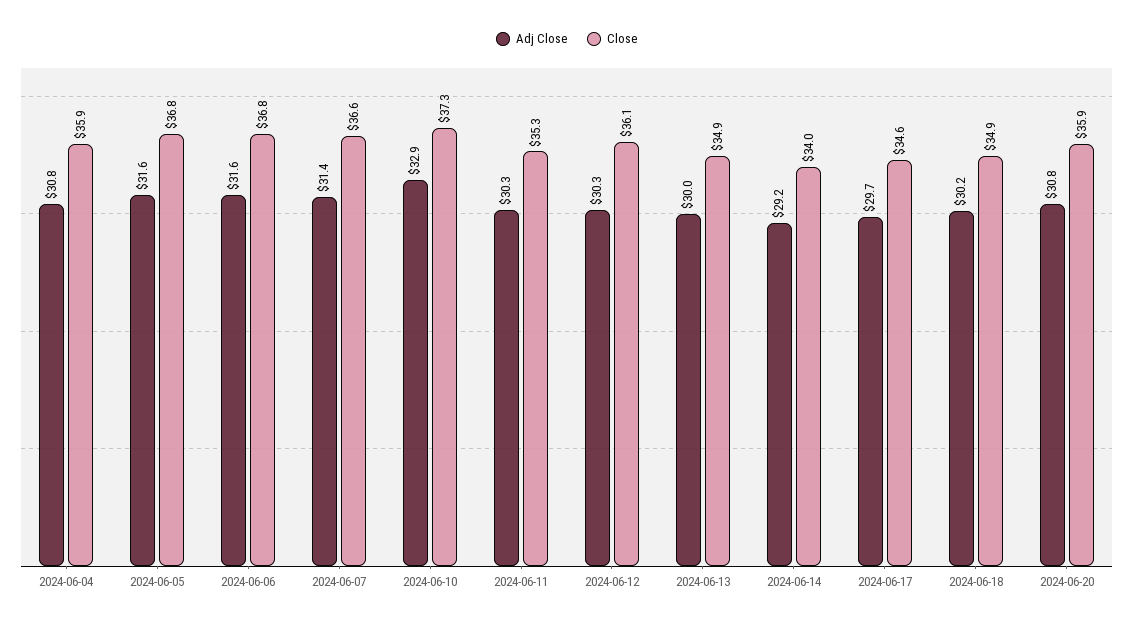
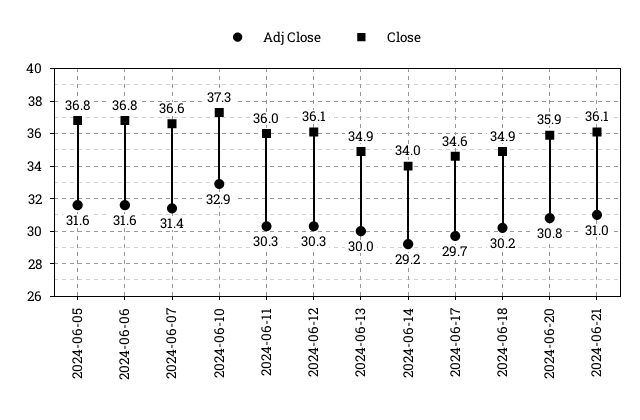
Adj Close, 2024-06-04: 30.8 -> none
Close, 2024-06-04: 35.9 -> none
Close, 2024-06-11: 35.3 -> 36
Adj Close, 2024-06-21: none -> 31
Close, 2024-06-21: none -> 36.1

